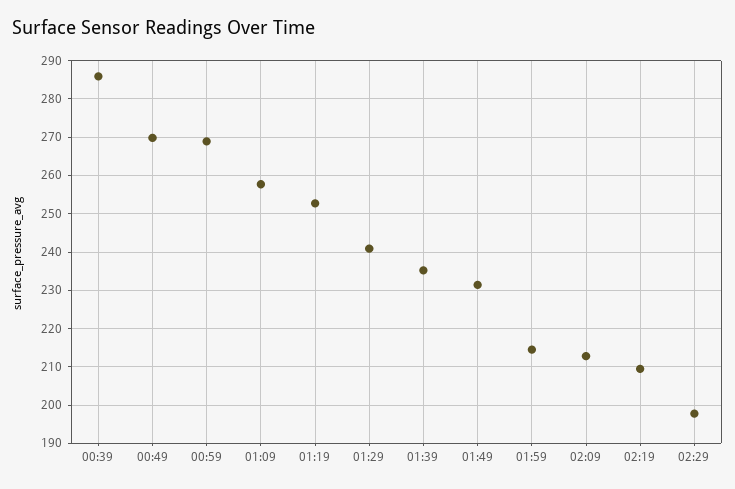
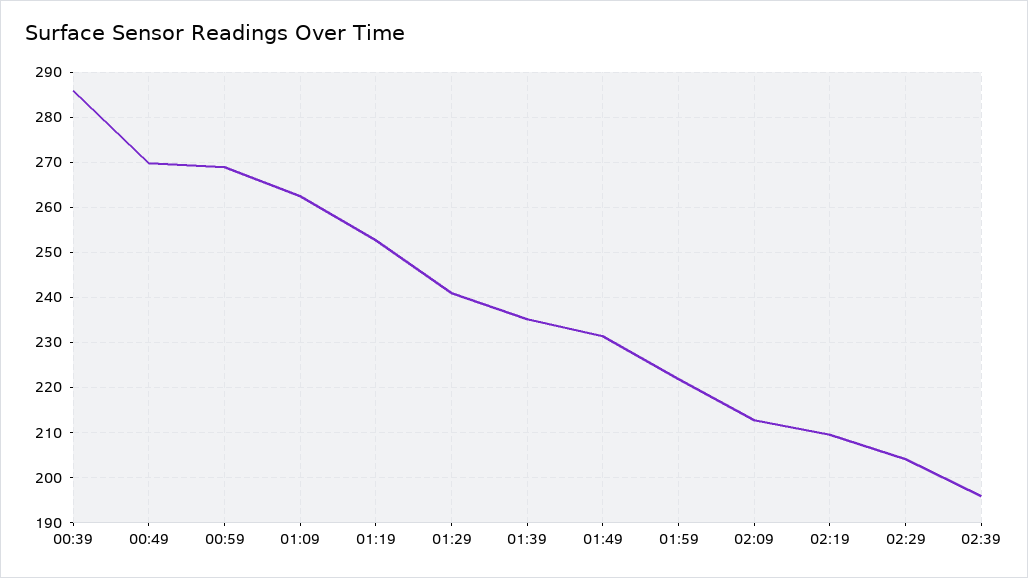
01:09: 258 -> 262
01:59: 214 -> 222
02:29: 198 -> 204
02:39: none -> 196

